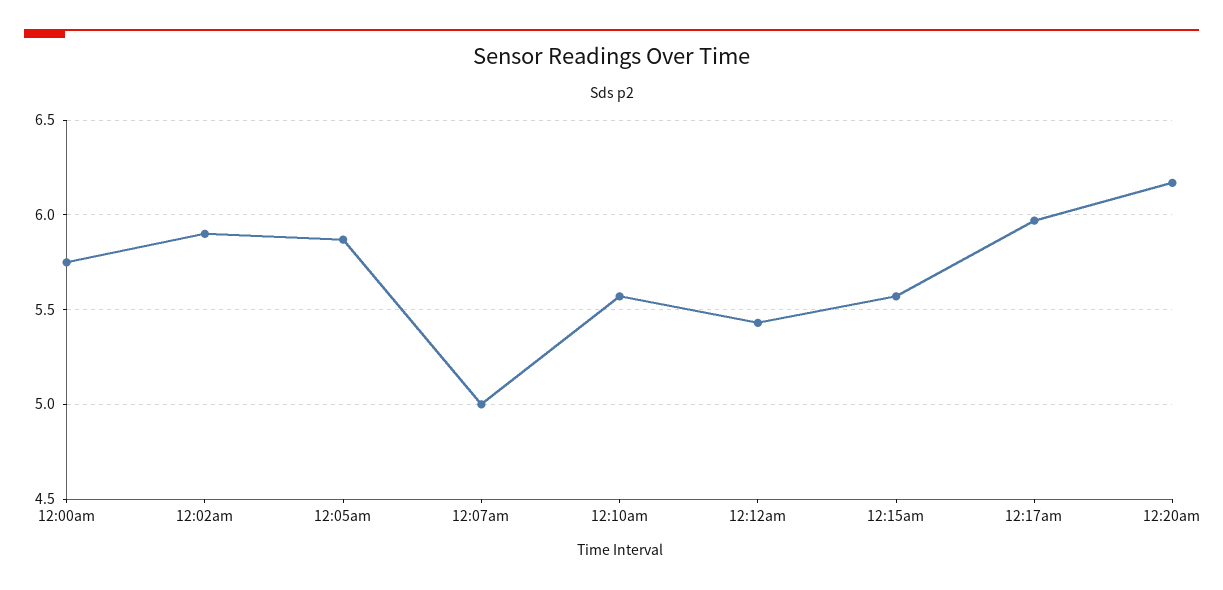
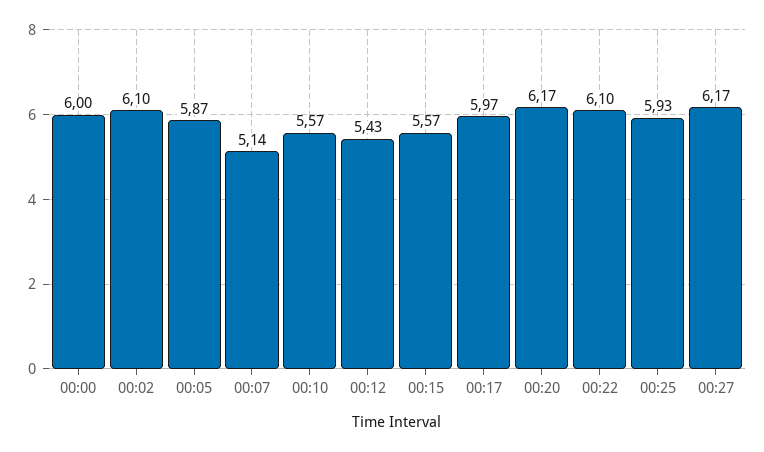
12:00am: 5.75 -> 6
12:02am: 5.9 -> 6.1
12:07am: 5 -> 5.14
00:22: none -> 6.1
00:25: none -> 5.93
00:27: none -> 6.17

